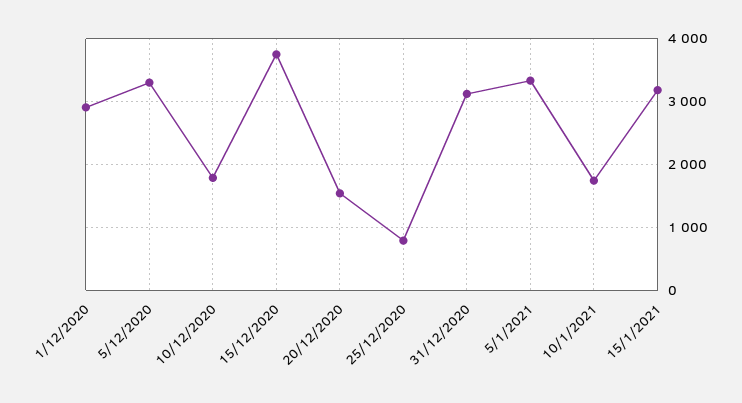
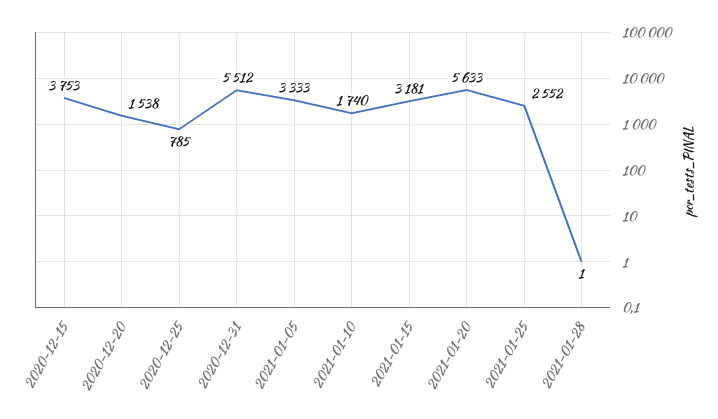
1/12/2020: 2900 -> none
5/12/2020: 3300 -> none
10/12/2020: 1800 -> none
31/12/2020: 3100 -> 5512
2021-01-20: none -> 5633
2021-01-25: none -> 2552
2021-01-28: none -> 1

